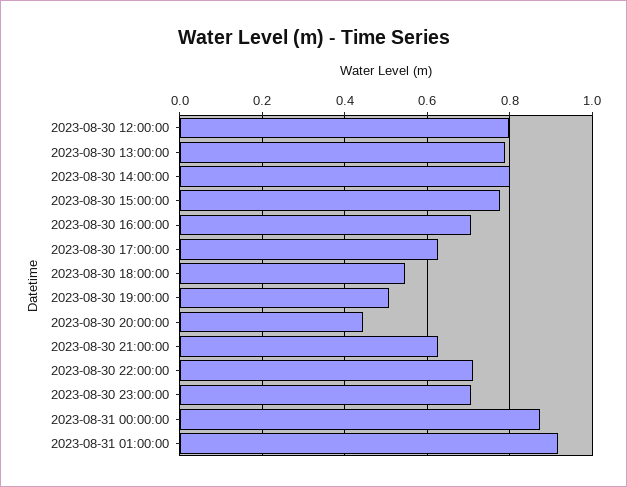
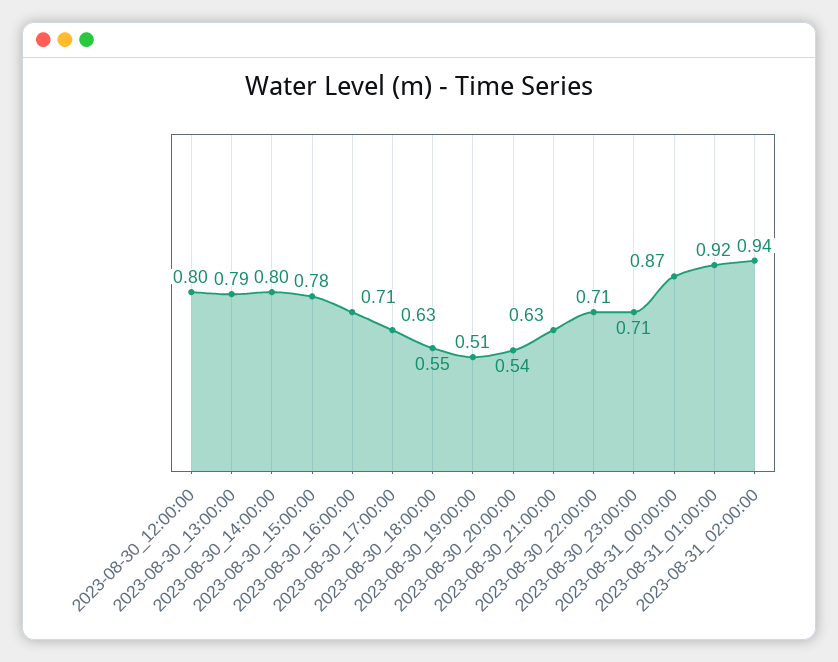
2023-08-30 20:00:00: 0.44 -> 0.54
2023-08-31_02:00:00: none -> 0.94

